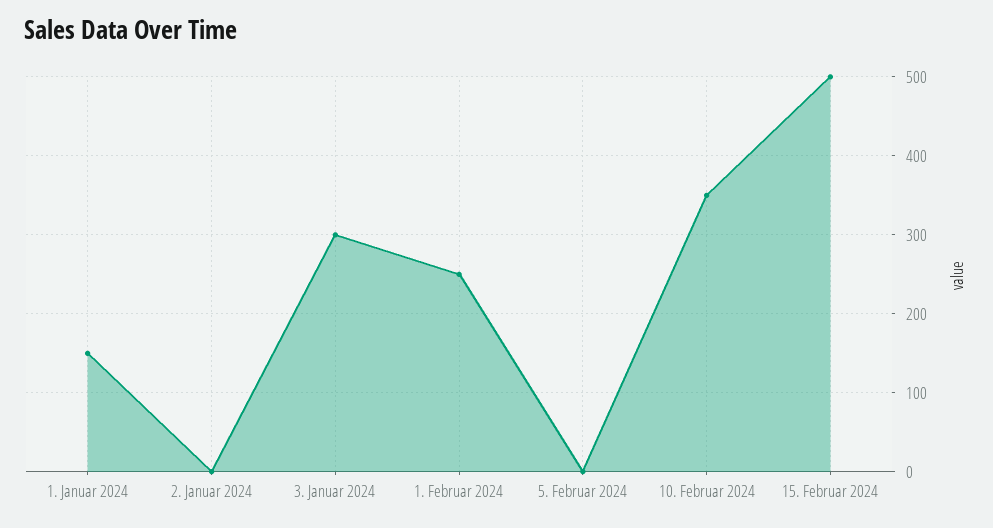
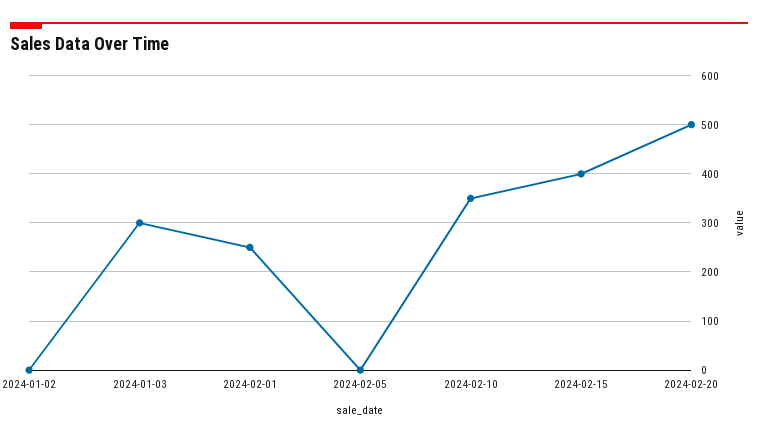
1. Januar 2024: 150 -> none
15. Februar 2024: 500 -> 400
2024-02-20: none -> 500

